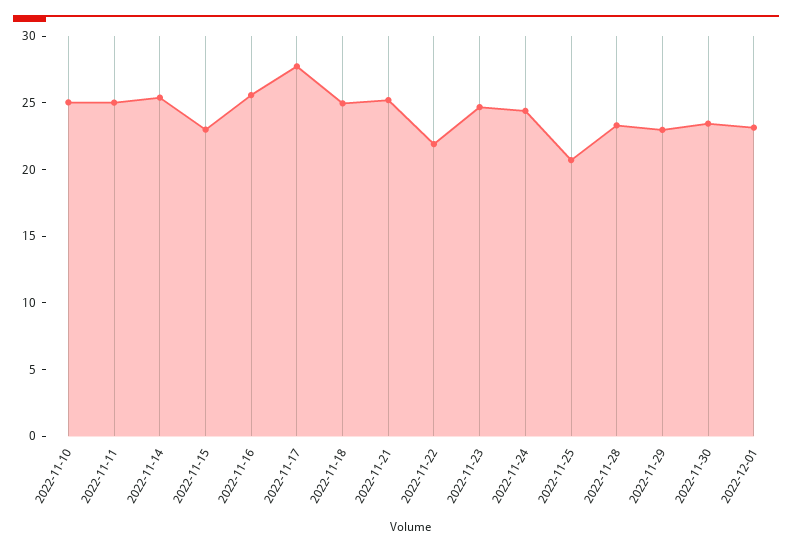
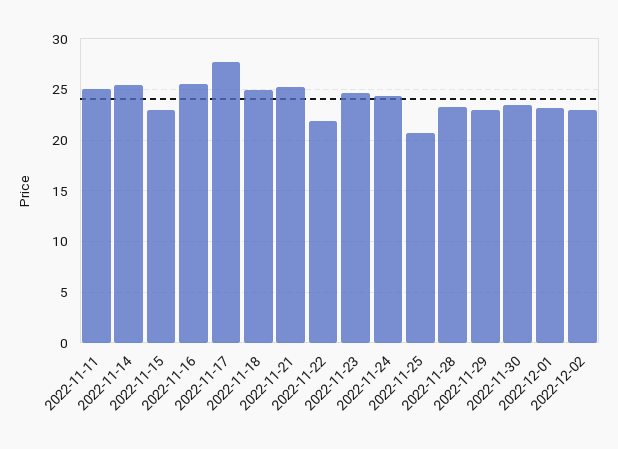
2022-11-10: 25 -> none
2022-12-02: none -> 23

